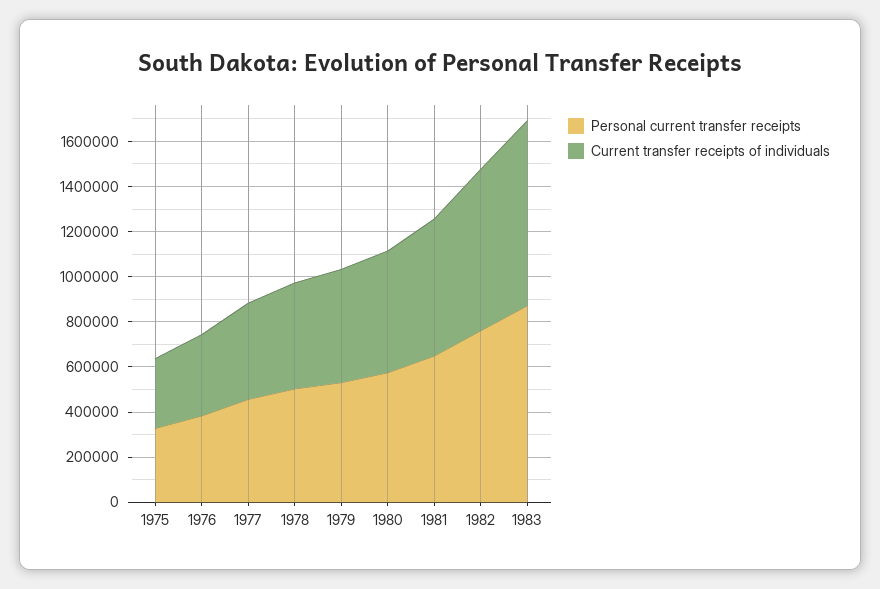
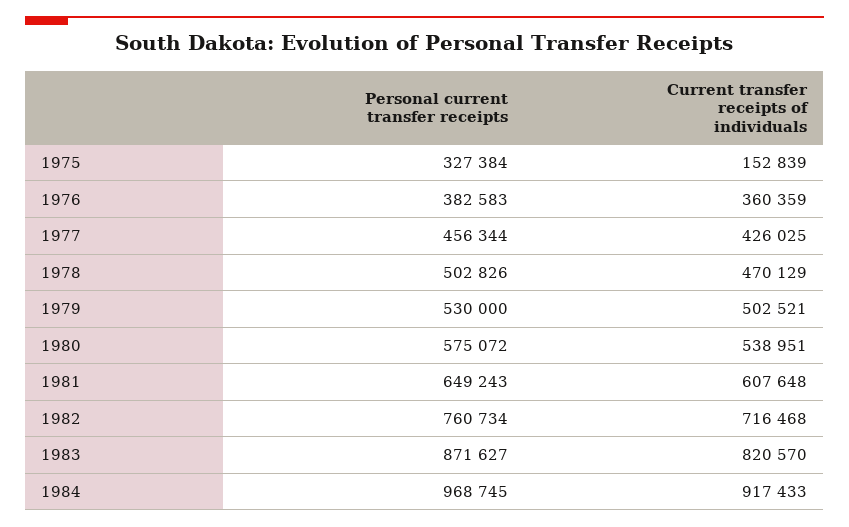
Current transfer receipts of individuals, 1975: 300000 -> 152839
Personal current transfer receipts, 1984: none -> 968745
Current transfer receipts of individuals, 1984: none -> 917433

